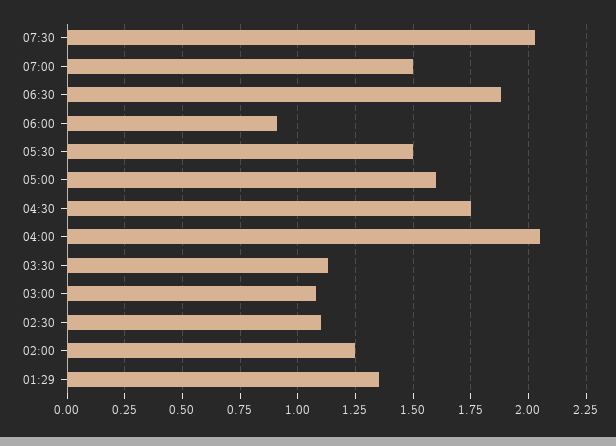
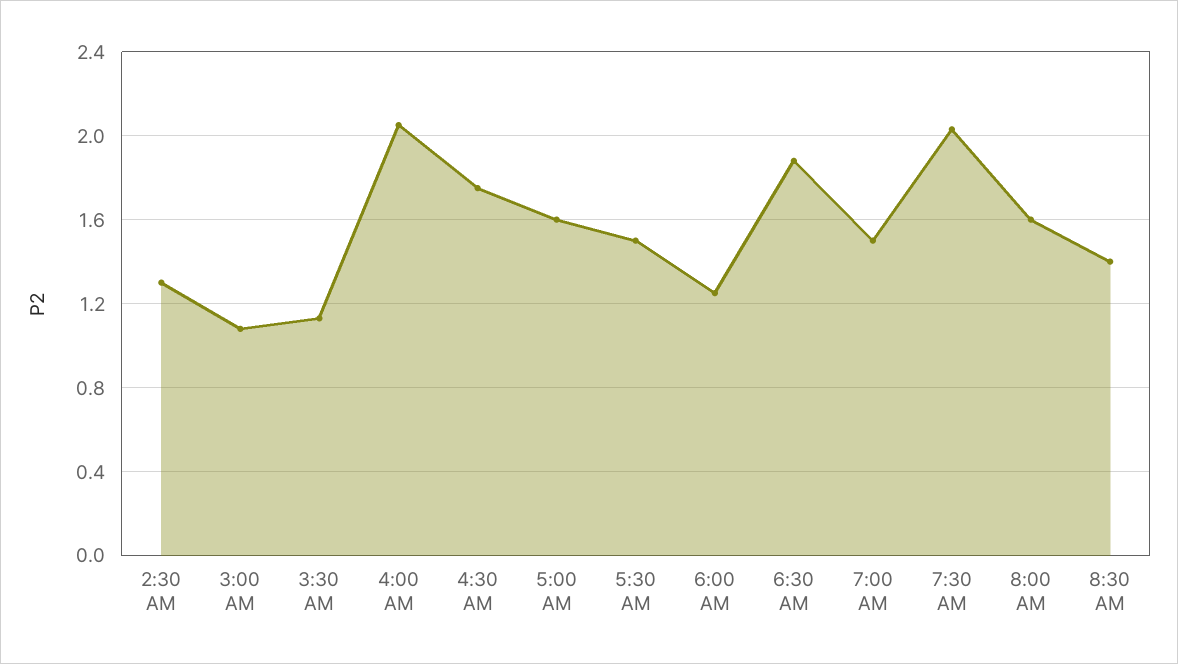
06:00: 0.9 -> 1.25
02:30: 1.1 -> 1.3
02:00: 1.25 -> none
01:29: 1.35 -> none
8:00 AM: none -> 1.6
8:30 AM: none -> 1.4

